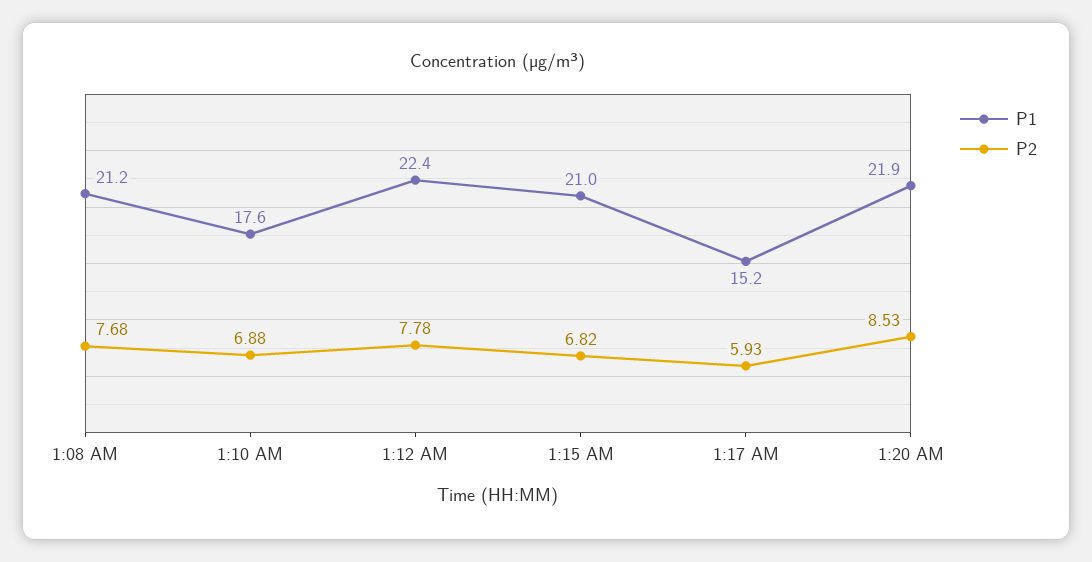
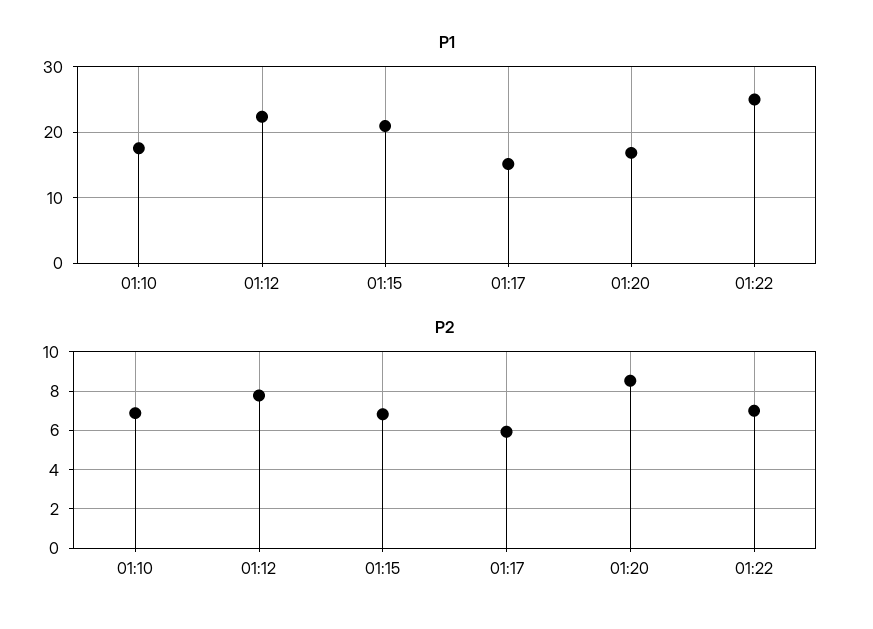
P1, 1:08 AM: 21.2 -> none
P2, 1:08 AM: 7.68 -> none
P1, 1:20 AM: 21.9 -> 17
P1, 01:22: none -> 25
P2, 01:22: none -> 7

